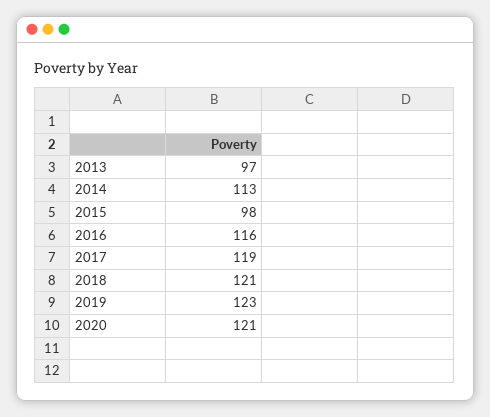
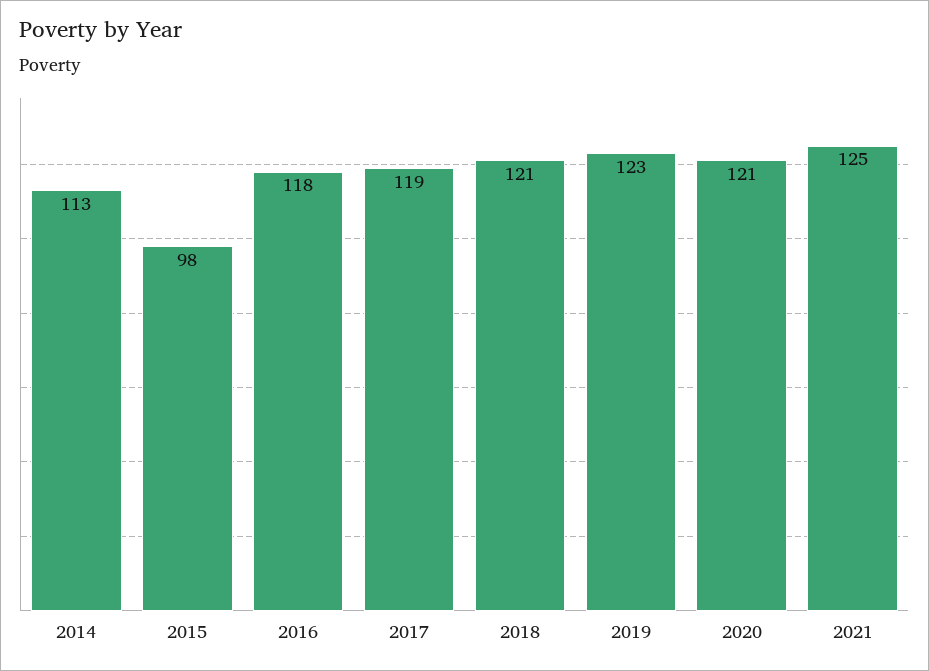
2013: 97 -> none
2016: 116 -> 118
2021: none -> 125

